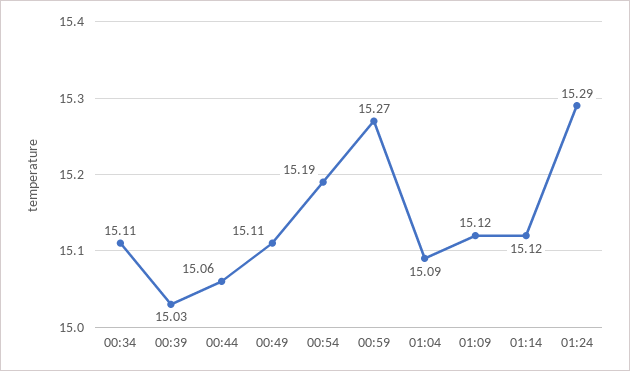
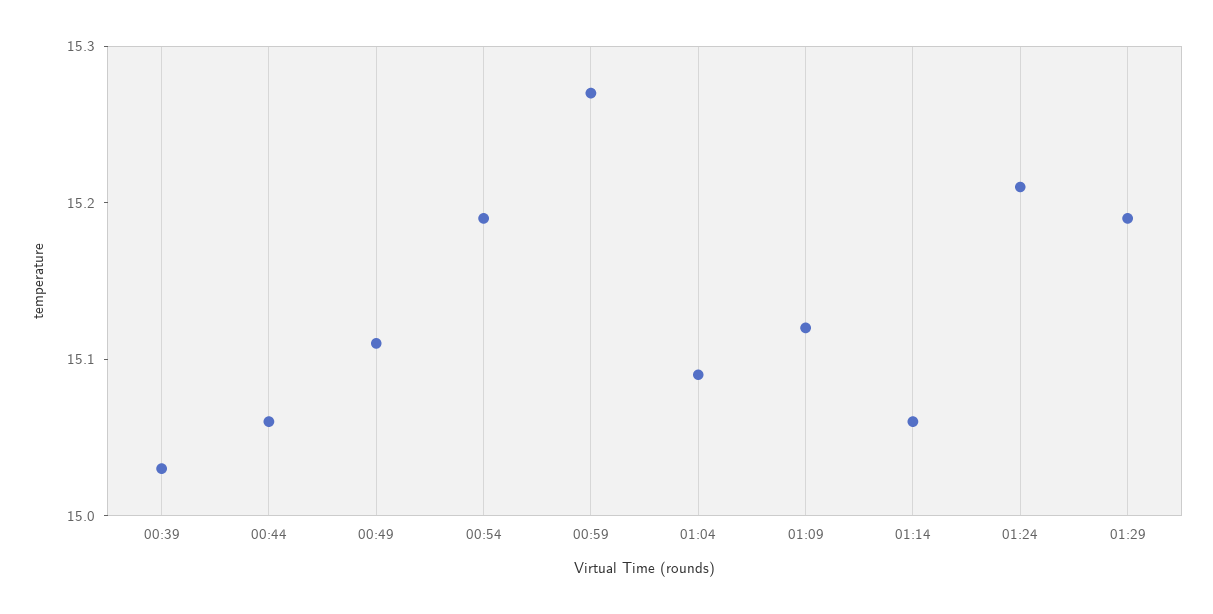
00:34: 15.11 -> none
01:14: 15.12 -> 15.06
01:24: 15.29 -> 15.21
01:29: none -> 15.19

